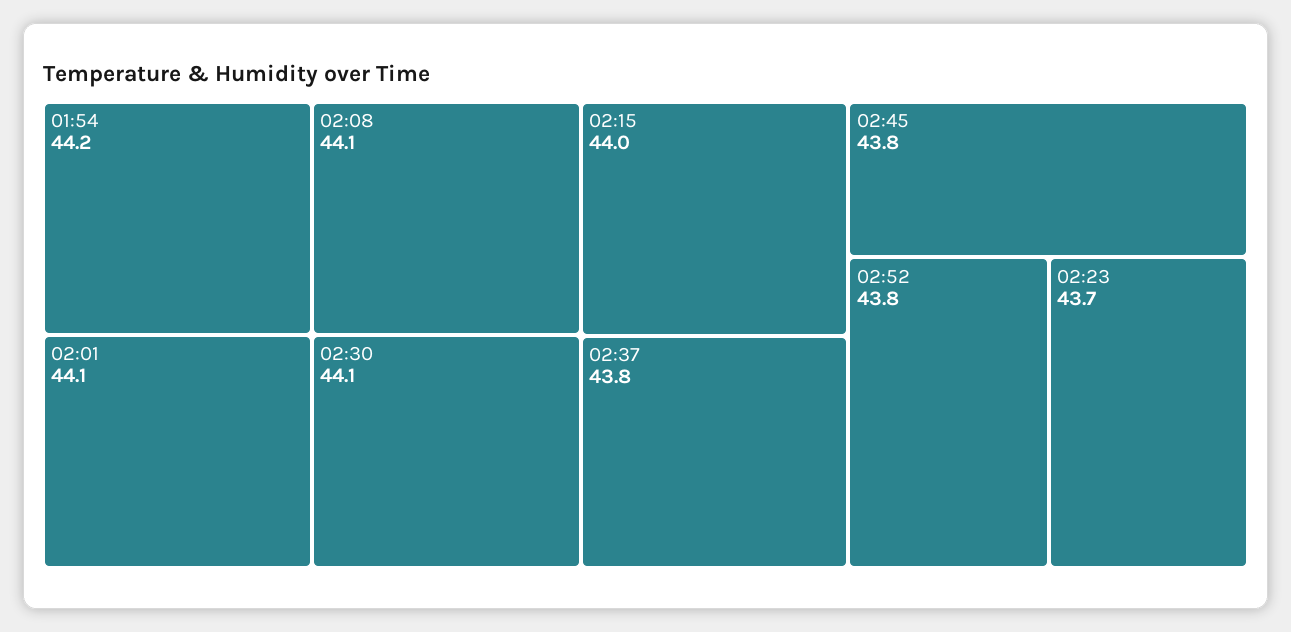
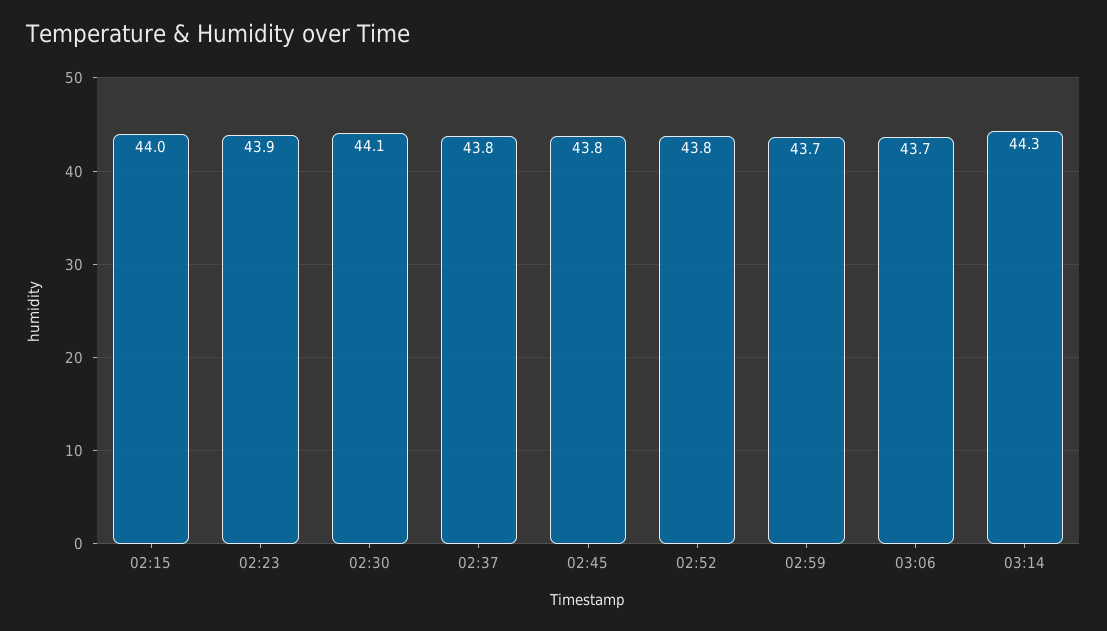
01:54: 44.2 -> none
02:01: 44.1 -> none
02:08: 44.1 -> none
02:23: 43.7 -> 43.9
02:59: none -> 43.7
03:06: none -> 43.7
03:14: none -> 44.3

